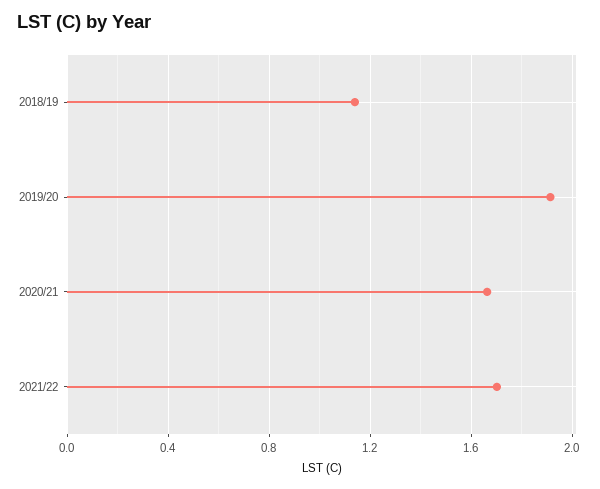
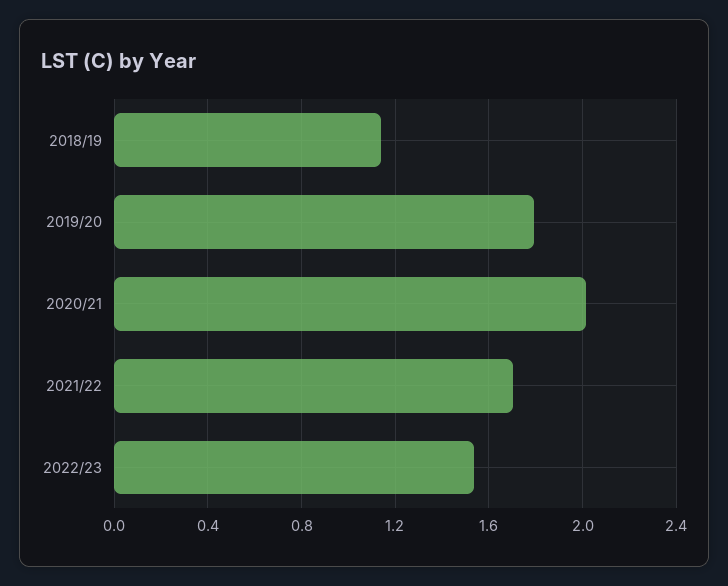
2019/20: 1.9 -> 1.8
2020/21: 1.65 -> 2
2022/23: none -> 1.55

